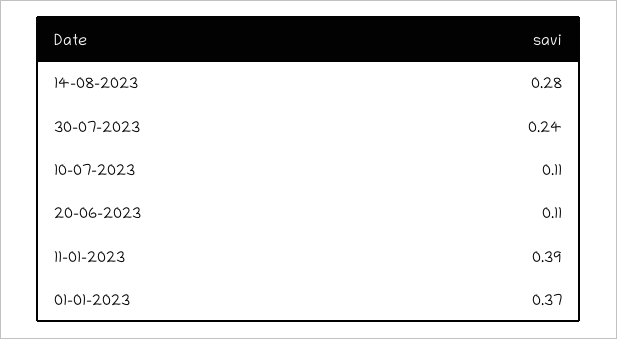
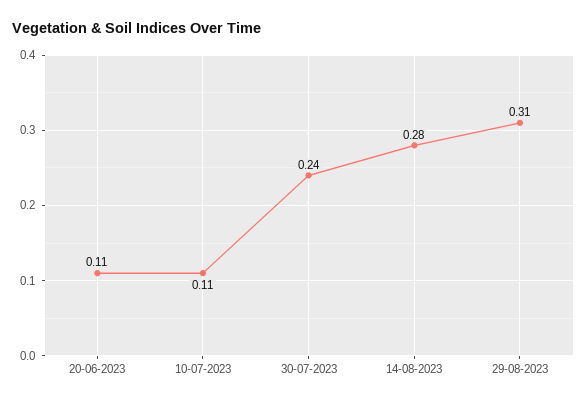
11-01-2023: 0.39 -> none
01-01-2023: 0.37 -> none
29-08-2023: none -> 0.31

